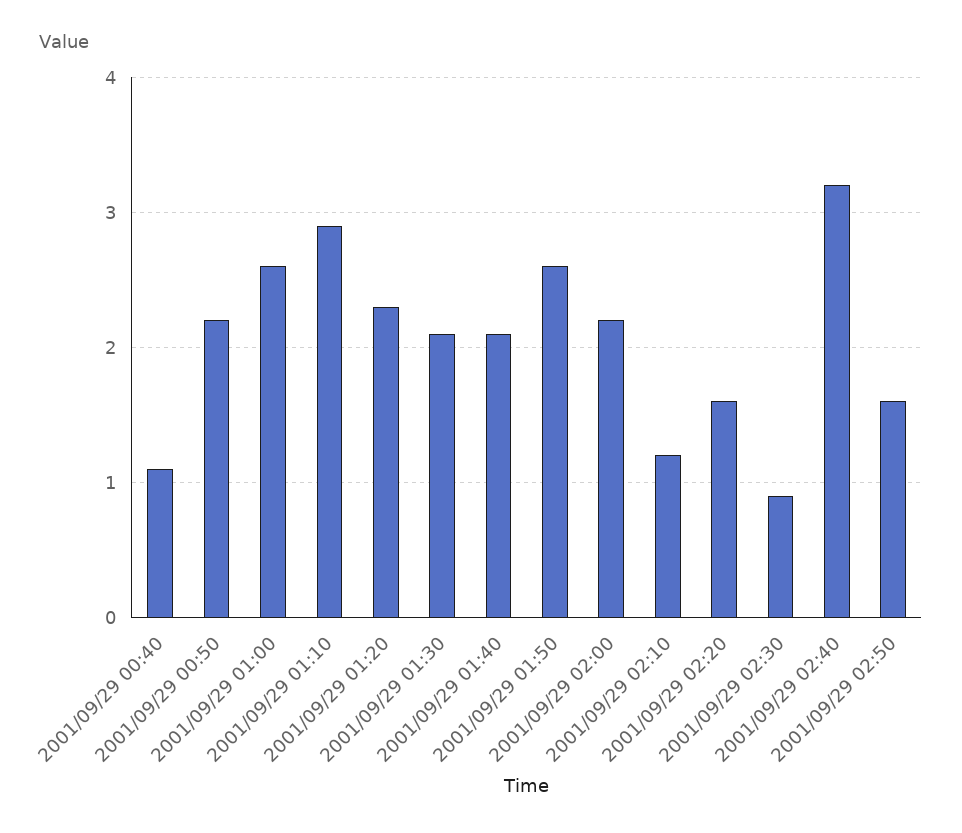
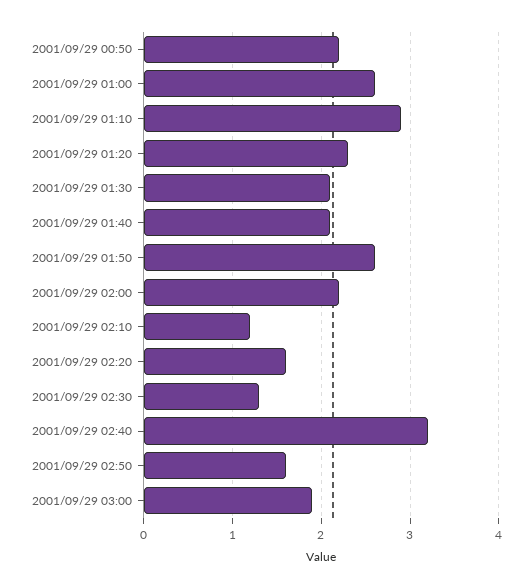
2001/09/29 00:40: 1.1 -> none
2001/09/29 02:30: 0.9 -> 1.3
2001/09/29 03:00: none -> 1.9

